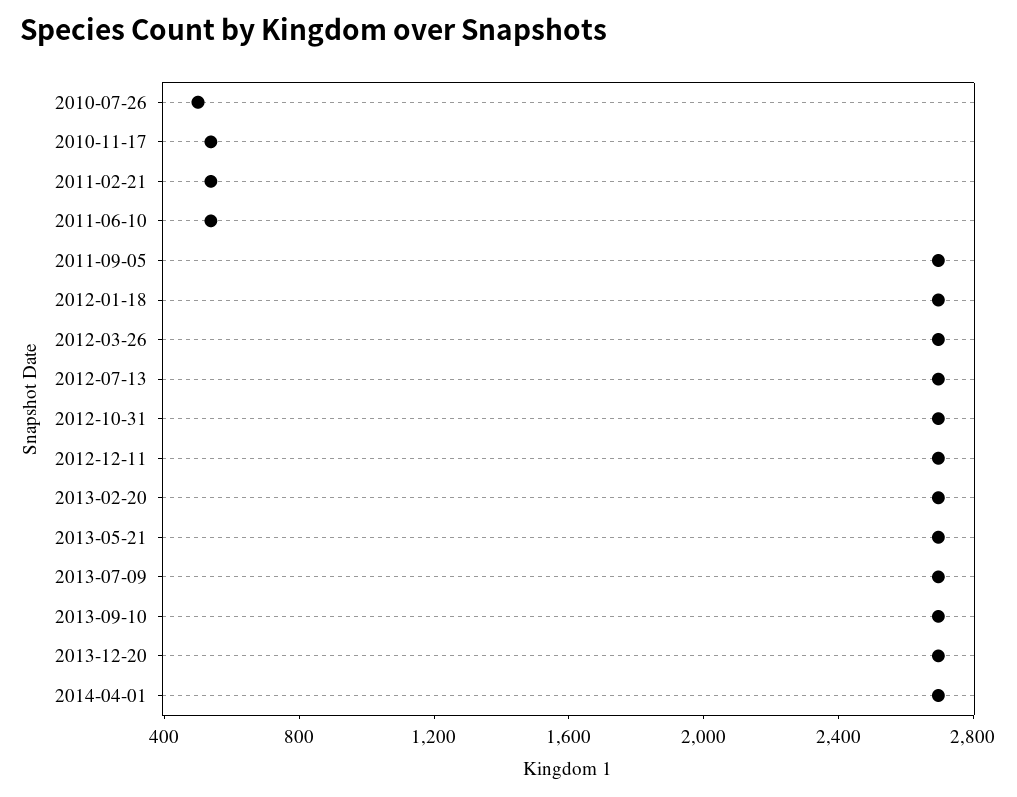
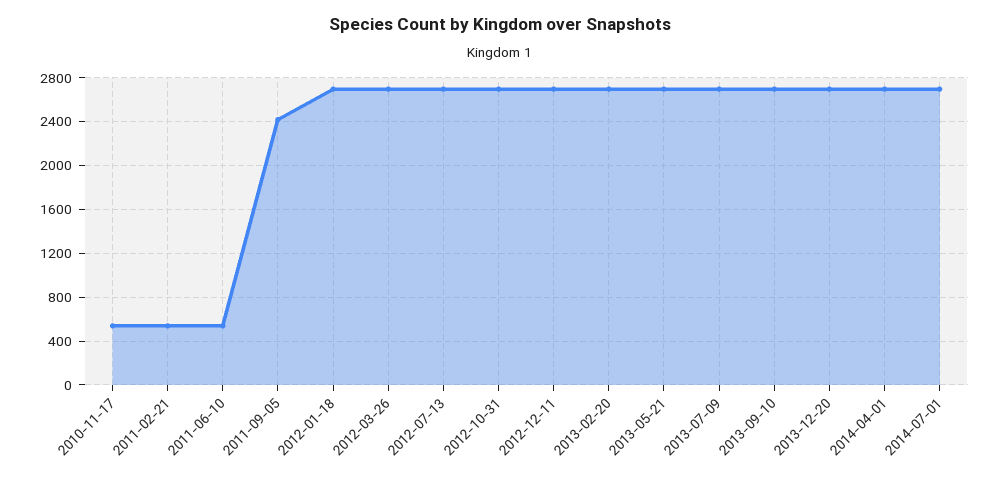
2010-07-26: 500 -> none
2011-09-05: 2700 -> 2400
2014-07-01: none -> 2700

